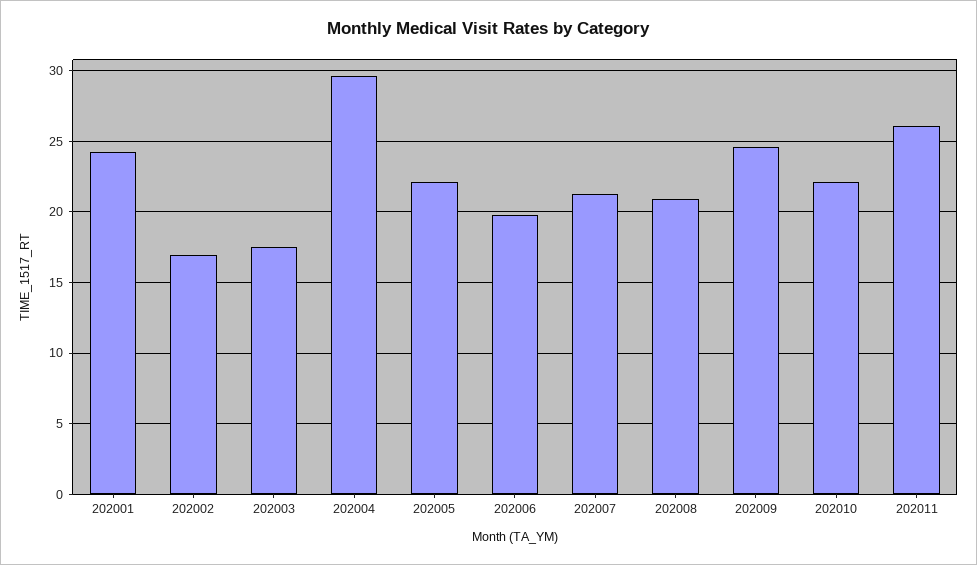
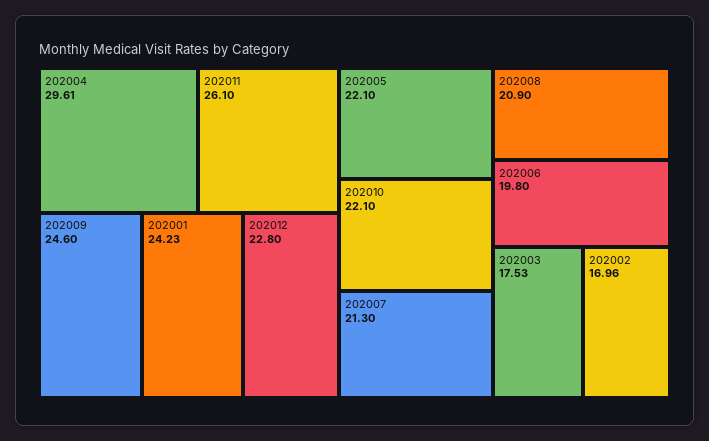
202012: none -> 22.8

